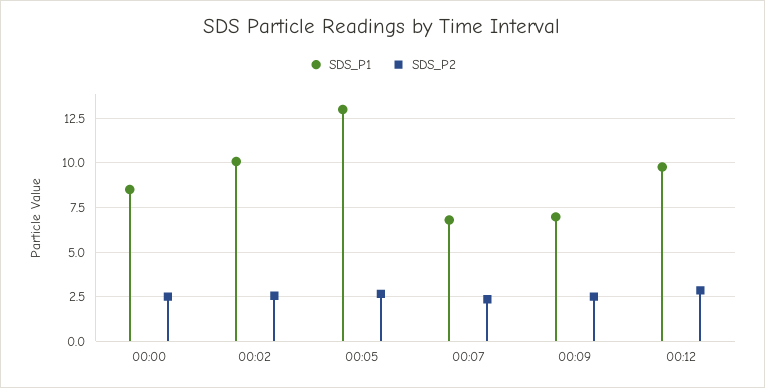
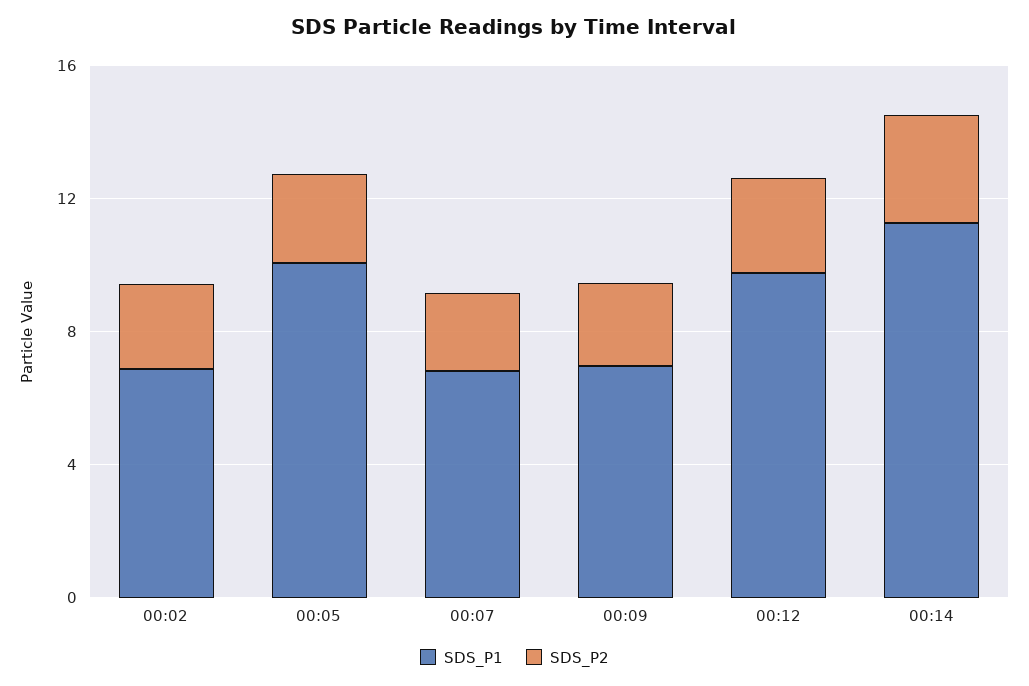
SDS_P1, 00:00: 8.5 -> none
SDS_P2, 00:00: 2.5 -> none
SDS_P1, 00:02: 10 -> 7
SDS_P1, 00:05: 13 -> 10
SDS_P1, 00:14: none -> 11
SDS_P2, 00:14: none -> 3

